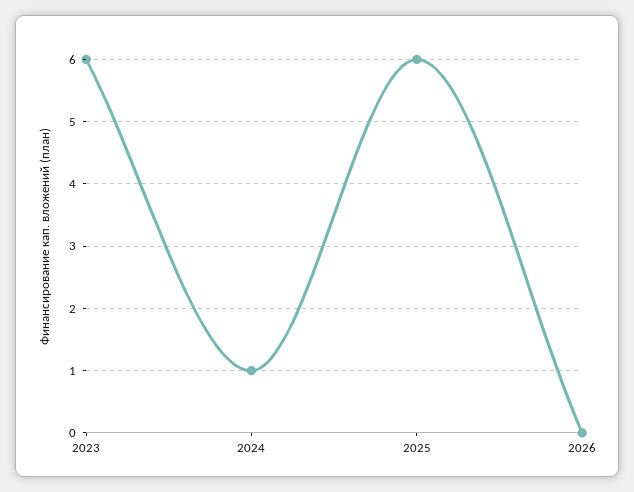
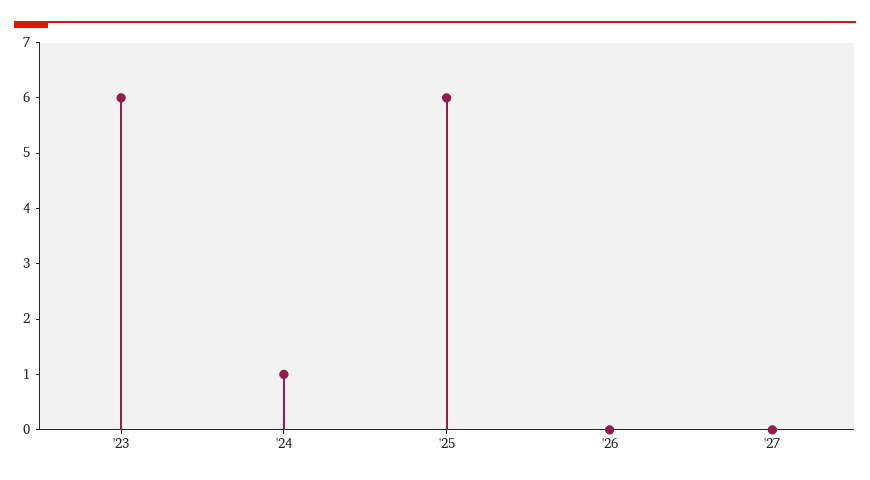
'27: none -> 0

